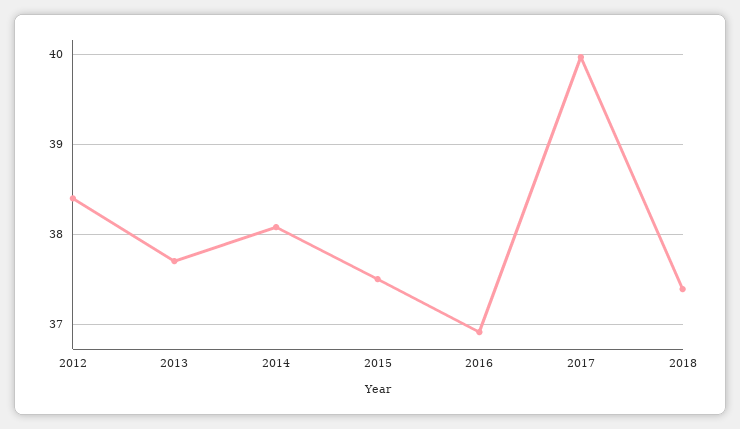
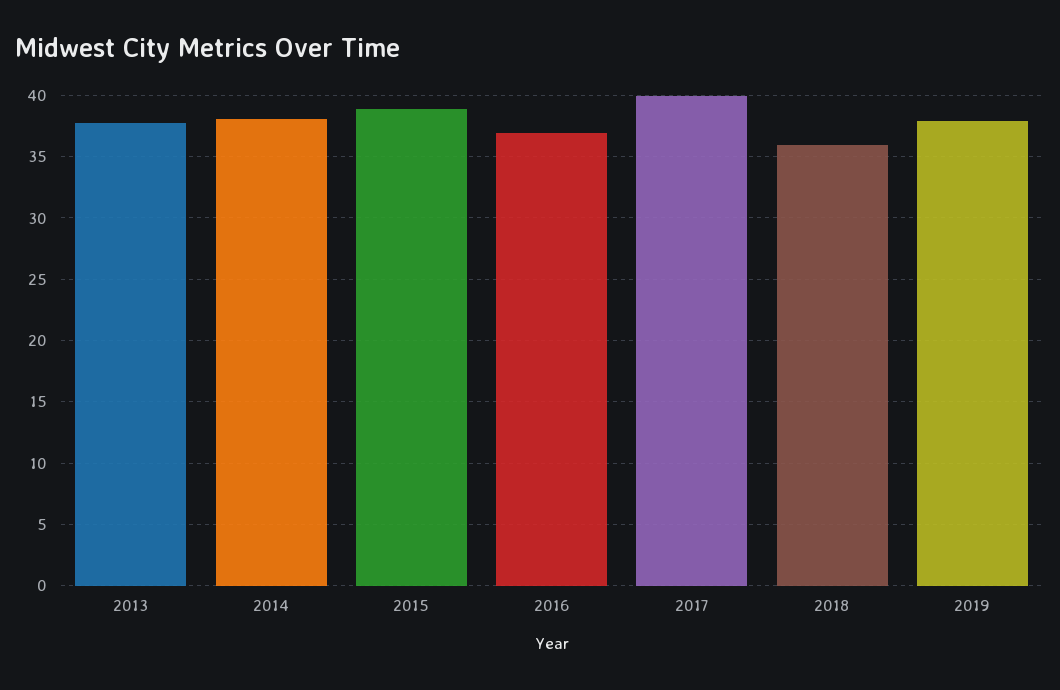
2012: 38.4 -> none
2015: 37.5 -> 39
2018: 37.4 -> 36
2019: none -> 38

